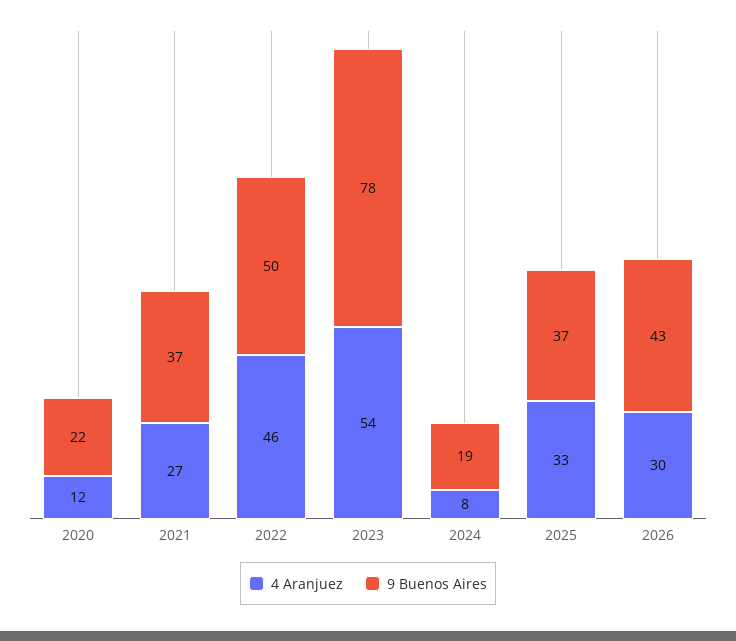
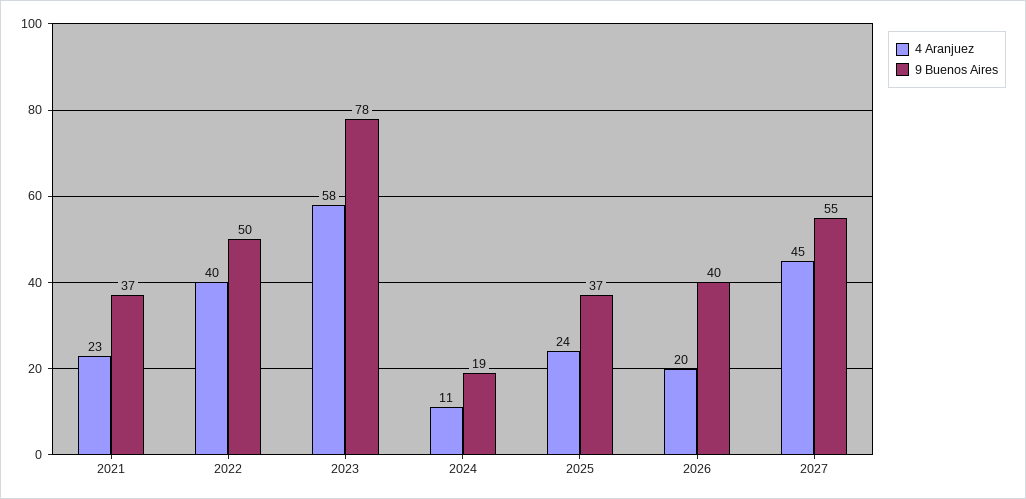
4 Aranjuez, 2020: 12 -> none
9 Buenos Aires, 2020: 22 -> none
4 Aranjuez, 2021: 27 -> 23
4 Aranjuez, 2022: 46 -> 40
4 Aranjuez, 2023: 54 -> 58
4 Aranjuez, 2024: 8 -> 11
4 Aranjuez, 2025: 33 -> 24
4 Aranjuez, 2026: 30 -> 20
9 Buenos Aires, 2026: 43 -> 40
4 Aranjuez, 2027: none -> 45
9 Buenos Aires, 2027: none -> 55

